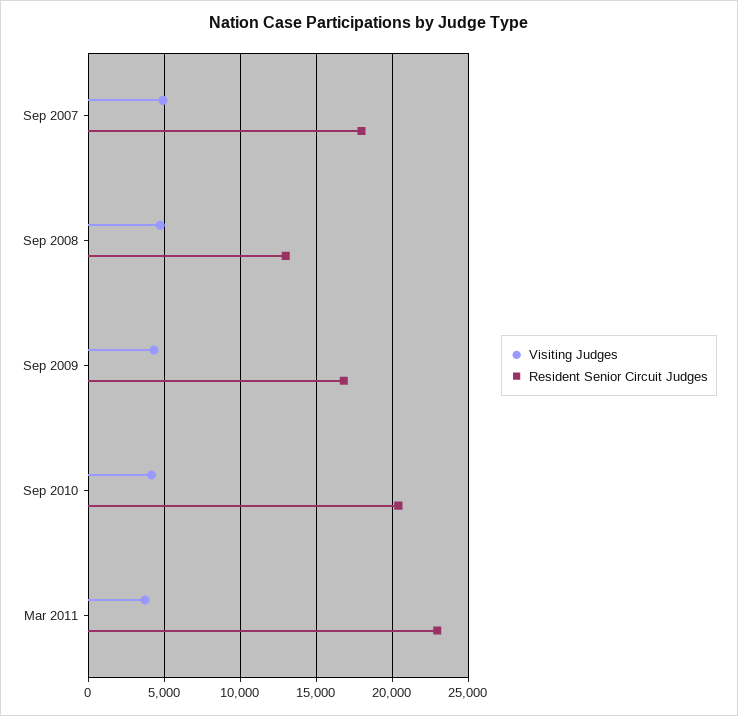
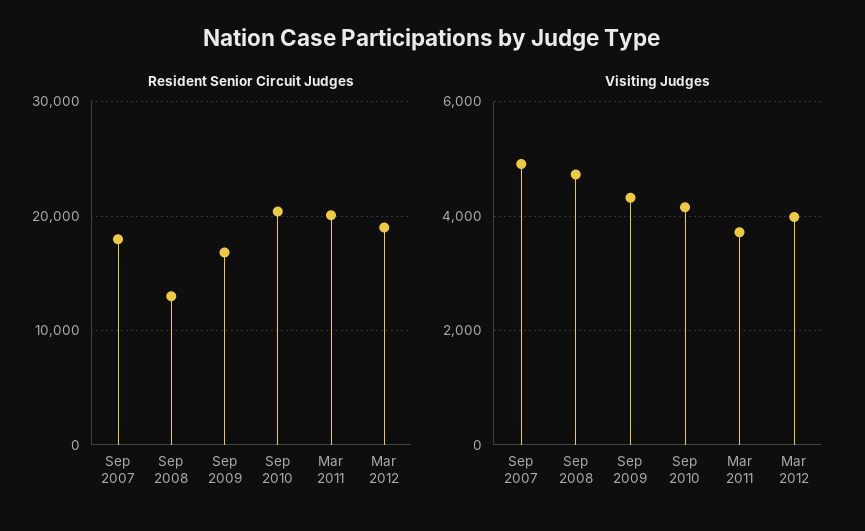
Resident Senior Circuit Judges, Mar 2011: 23000 -> 20000
Resident Senior Circuit Judges, Mar 2012: none -> 19000
Visiting Judges, Mar 2012: none -> 4000

